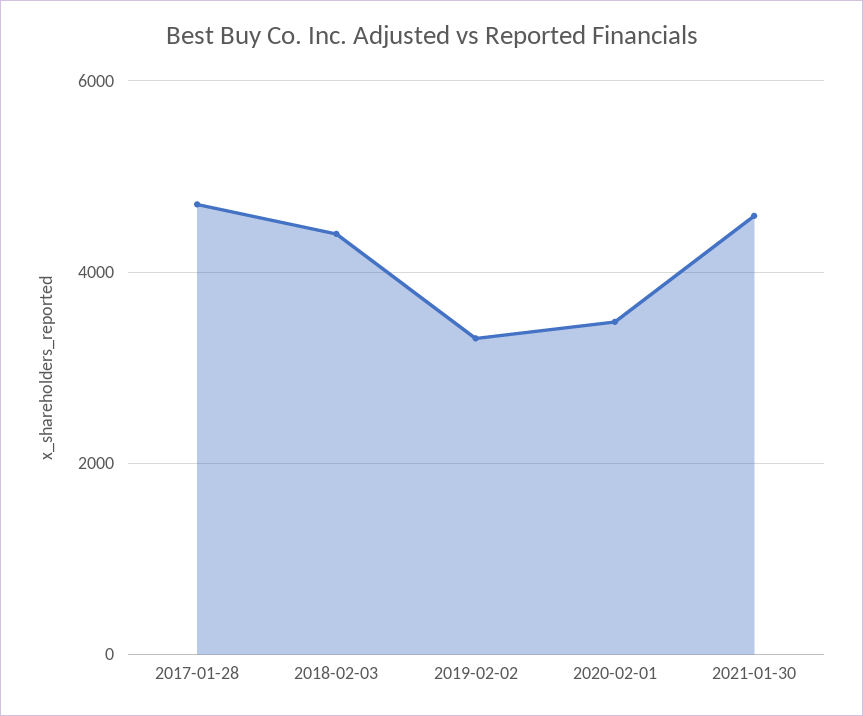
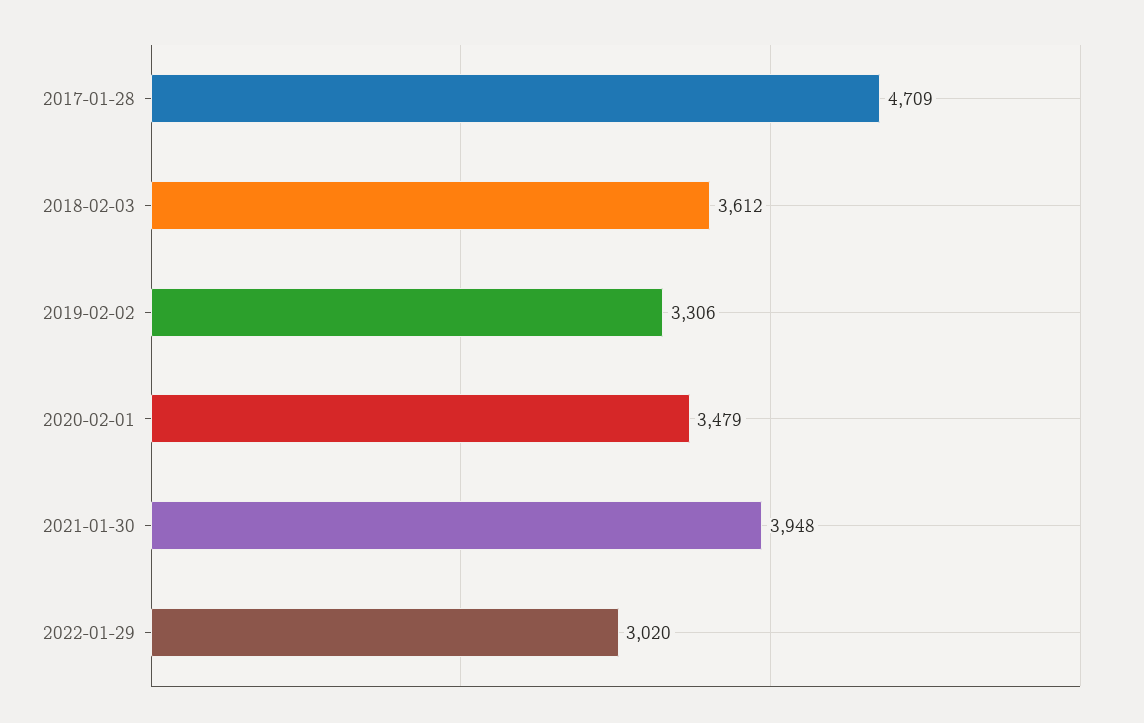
2018-02-03: 4400 -> 3612
2021-01-30: 4600 -> 3948
2022-01-29: none -> 3020

